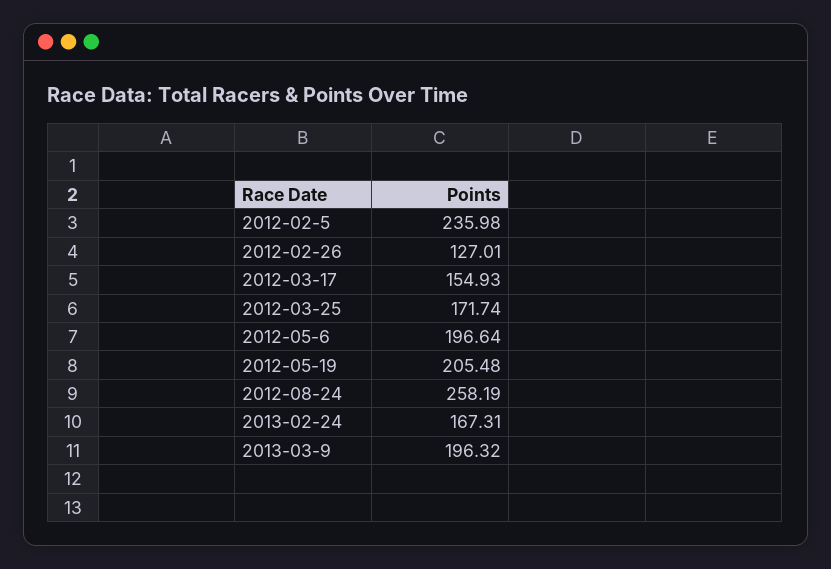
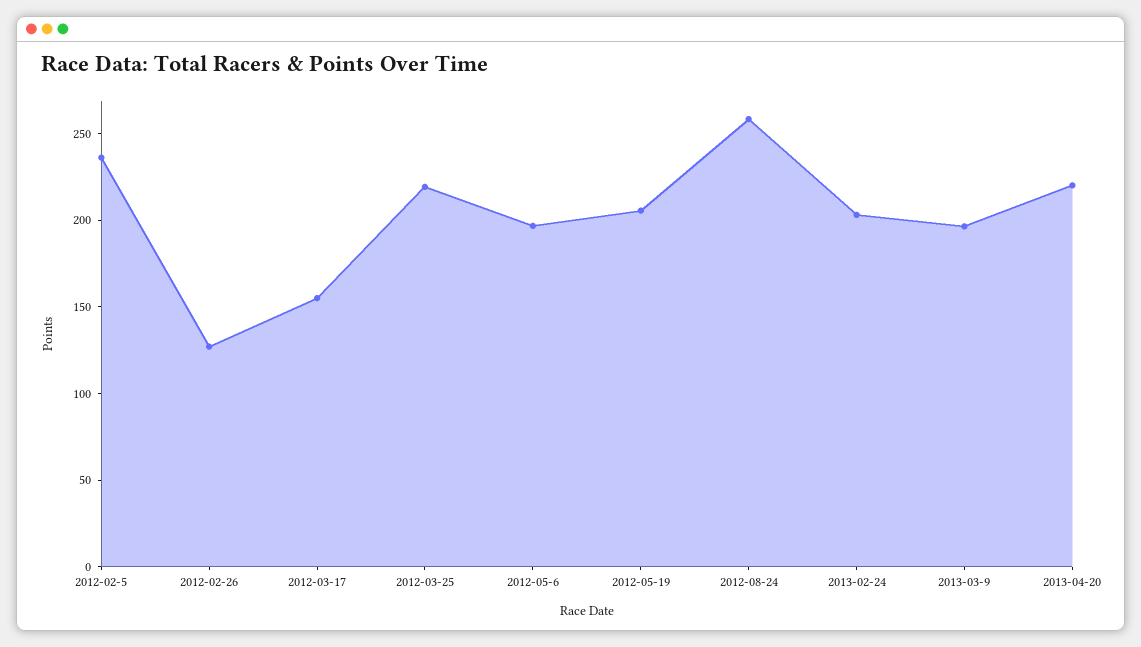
2012-03-25: 171.74 -> 220
2013-02-24: 167.31 -> 200
2013-04-20: none -> 220

